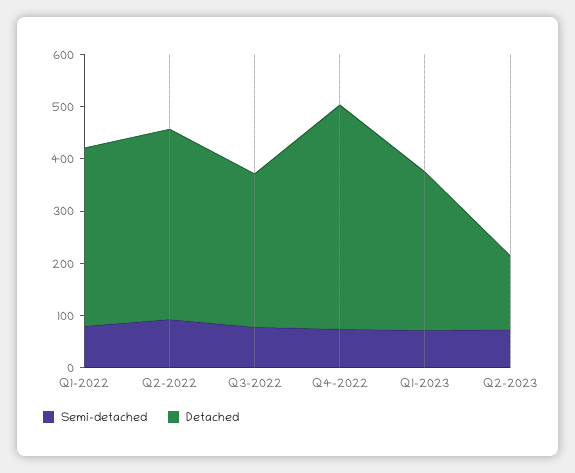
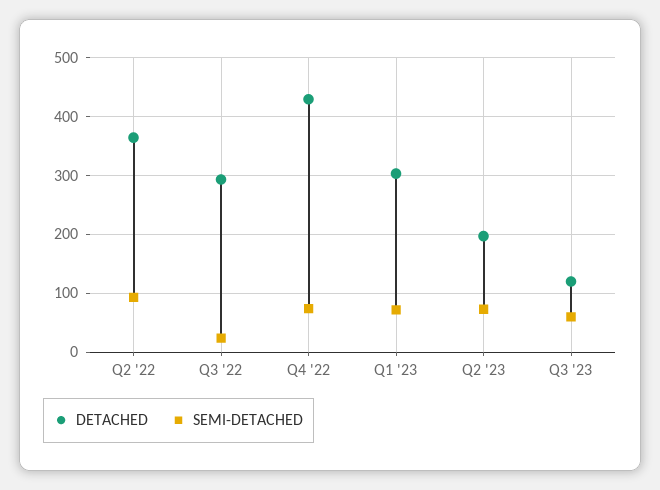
Semi-detached, Q1-2022: 80 -> none
Detached, Q1-2022: 340 -> none
Semi-detached, Q3-2022: 80 -> 20
Detached, Q2-2023: 140 -> 200
Detached, Q3 '23: none -> 120
Semi-detached, Q3 '23: none -> 60

